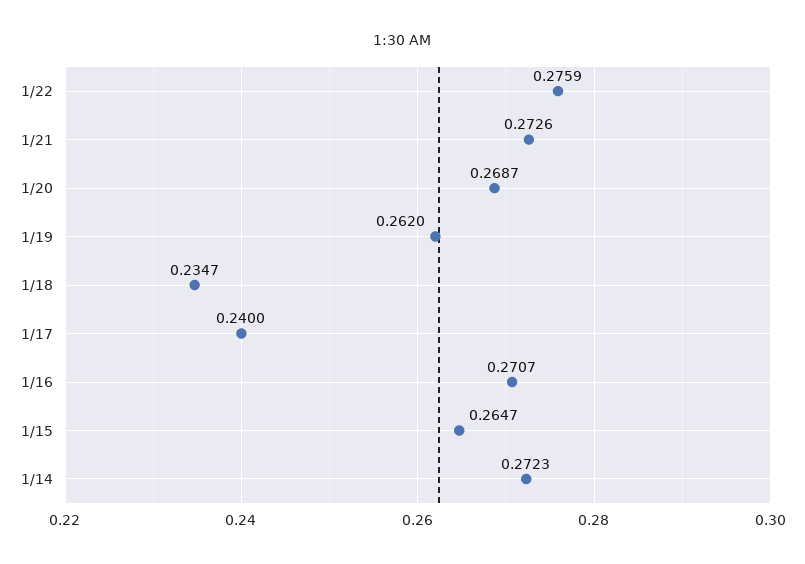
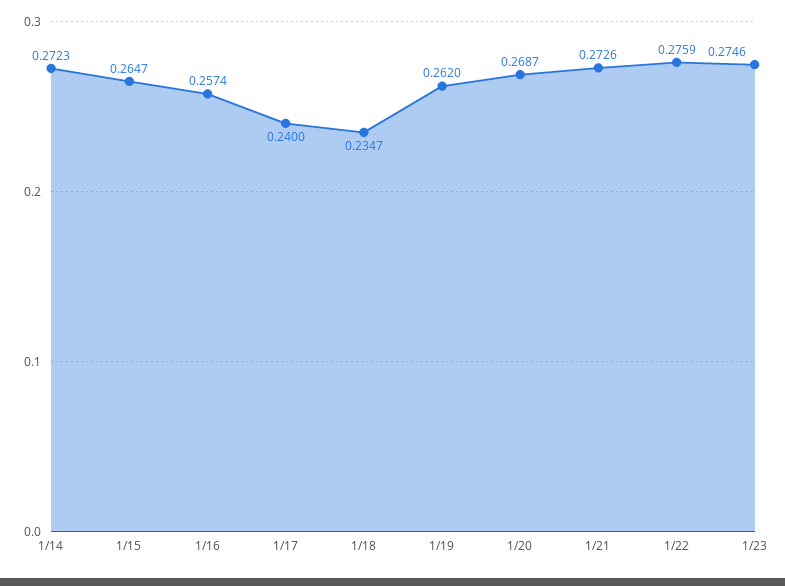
1/16: 0.2707 -> 0.2574
1/23: none -> 0.2746

